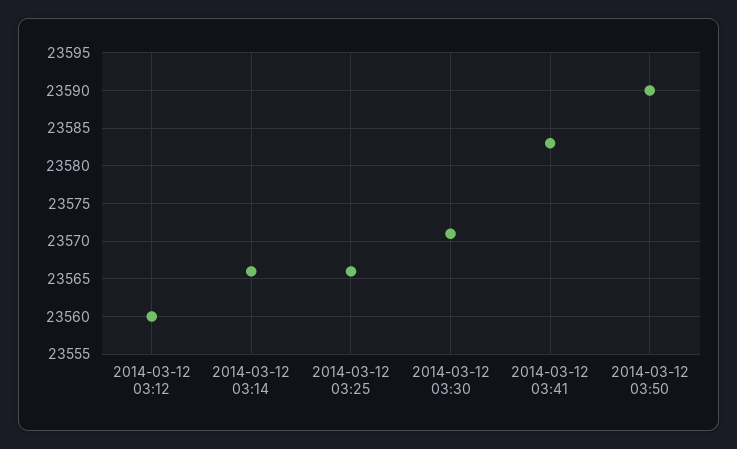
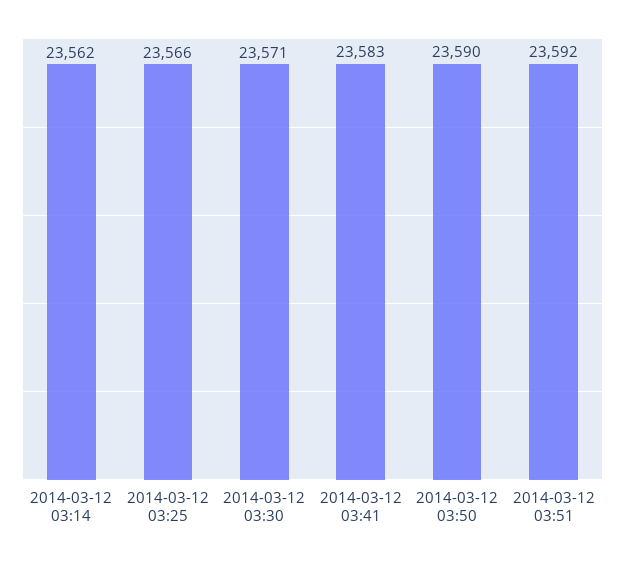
2014-03-12 03:12: 23560 -> none
2014-03-12 03:14: 23566 -> 23562
2014-03-12 03:51: none -> 23592

